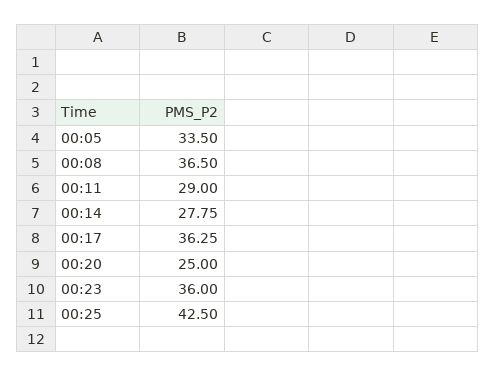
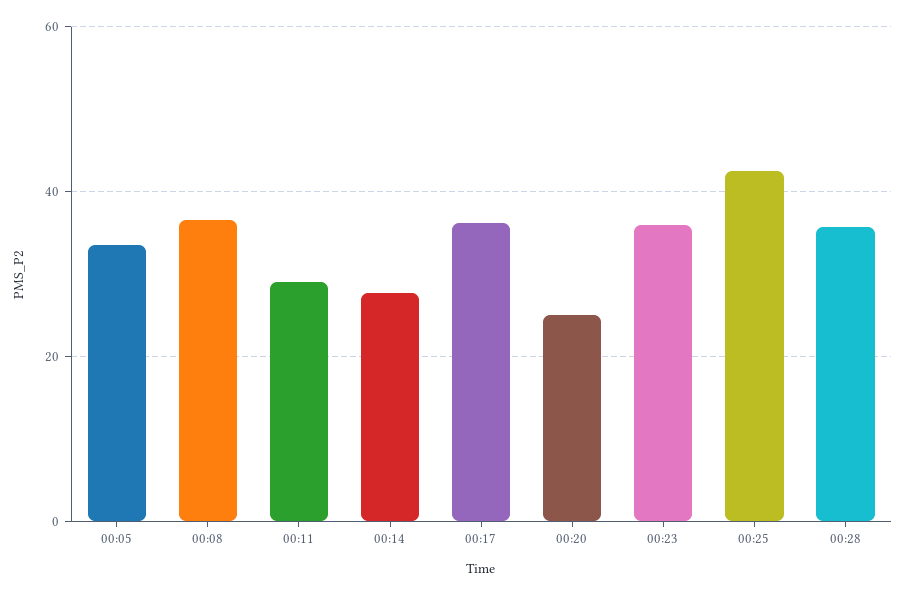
00:28: none -> 36

